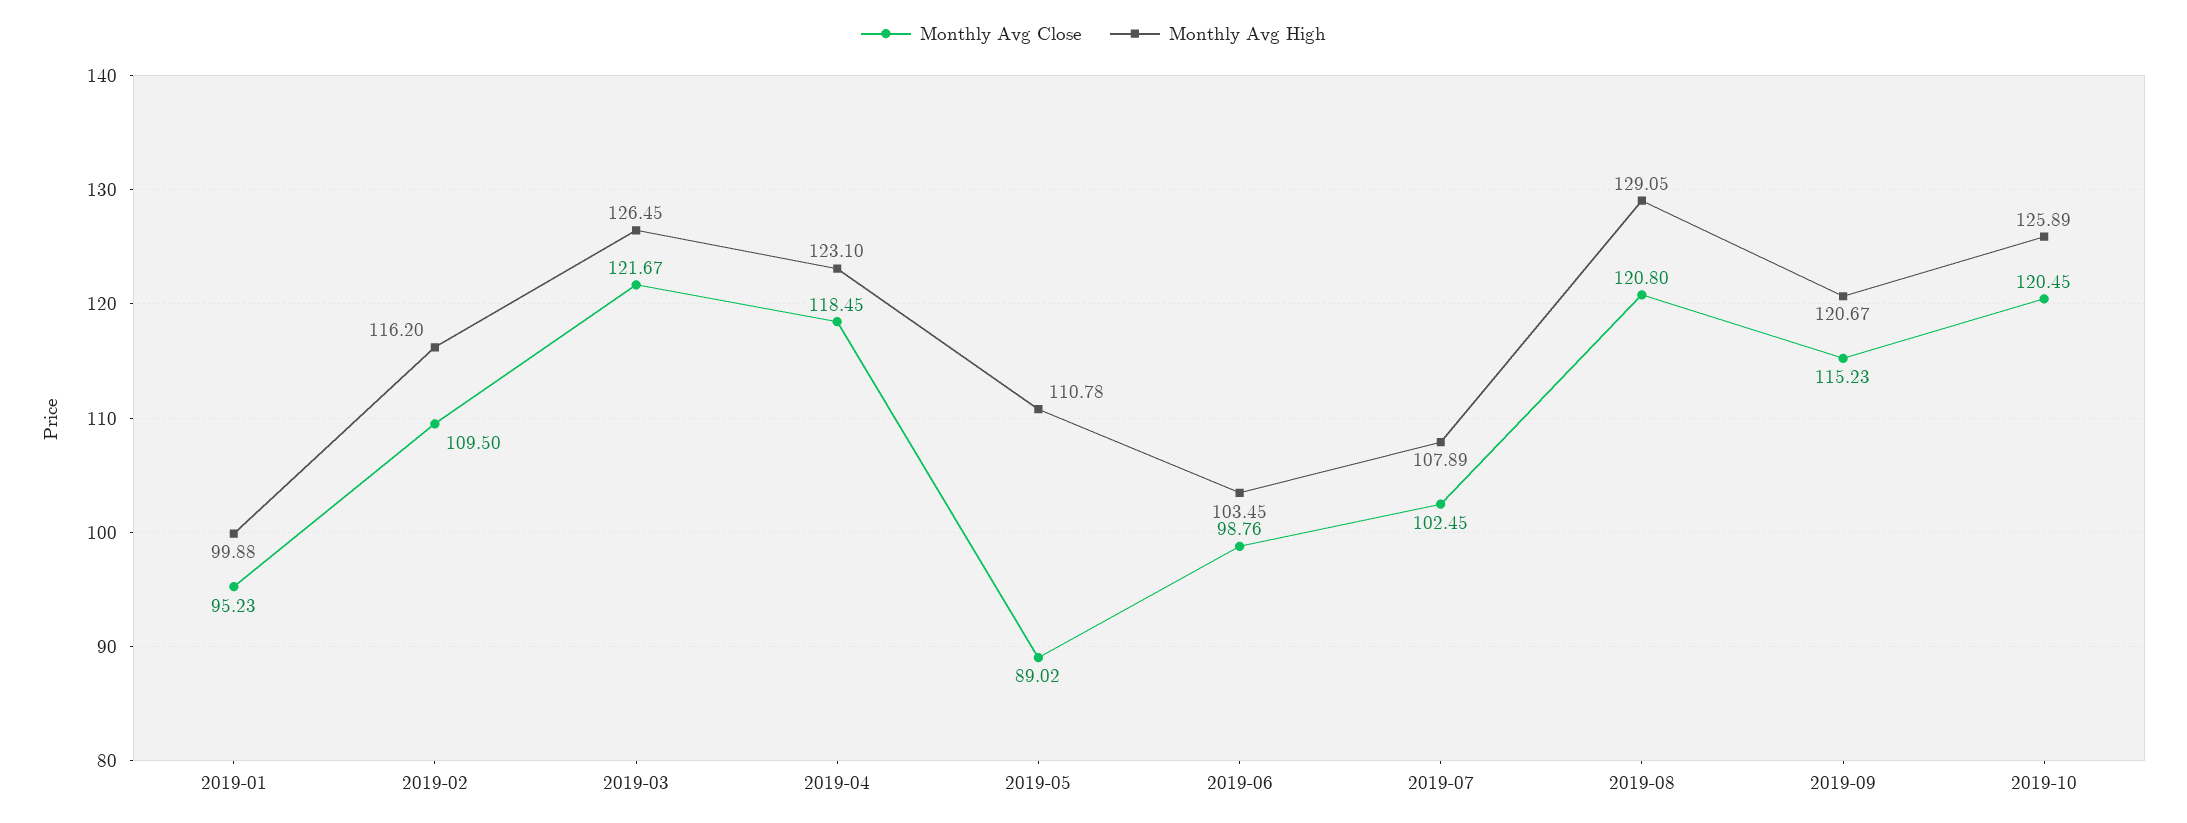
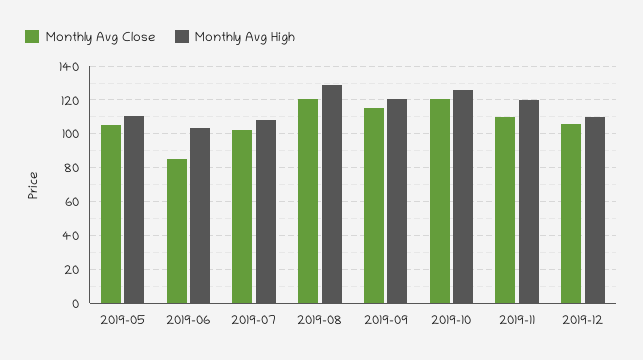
Monthly Avg Close, 2019-01: 95.23 -> none
Monthly Avg High, 2019-01: 99.88 -> none
Monthly Avg Close, 2019-02: 109.5 -> none
Monthly Avg High, 2019-02: 116.2 -> none
Monthly Avg Close, 2019-03: 121.67 -> none
Monthly Avg High, 2019-03: 126.45 -> none
Monthly Avg Close, 2019-04: 118.45 -> none
Monthly Avg High, 2019-04: 123.1 -> none
Monthly Avg Close, 2019-05: 89.02 -> 105
Monthly Avg Close, 2019-06: 98.76 -> 85
Monthly Avg Close, 2019-11: none -> 110
Monthly Avg High, 2019-11: none -> 120
Monthly Avg Close, 2019-12: none -> 105
Monthly Avg High, 2019-12: none -> 110

